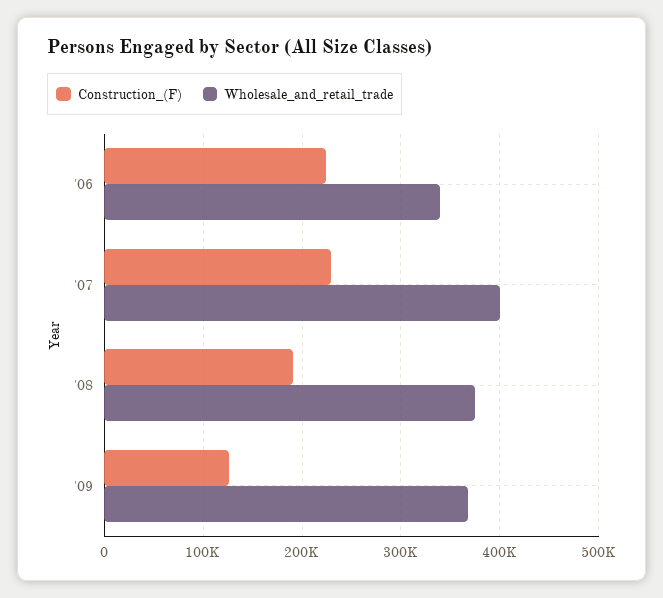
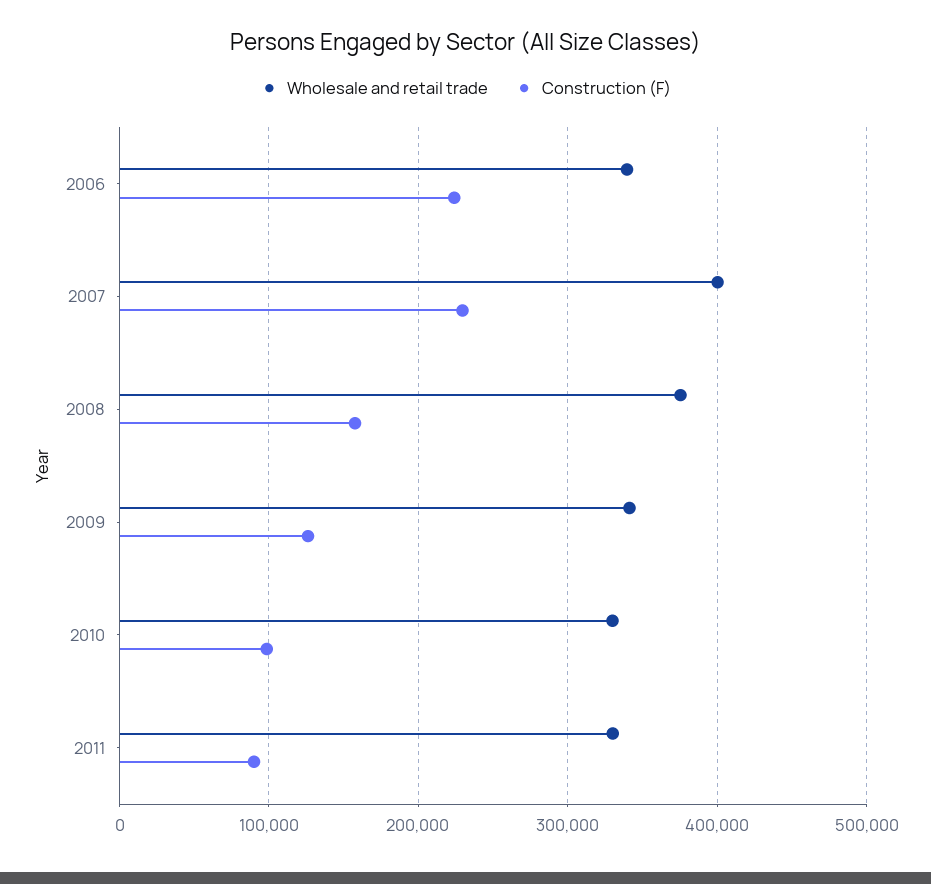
Construction_(F), '08: 190000 -> 160000
Wholesale_and_retail_trade, '09: 370000 -> 340000
Wholesale_and_retail_trade, 2010: none -> 330000
Construction_(F), 2010: none -> 100000
Wholesale_and_retail_trade, 2011: none -> 330000
Construction_(F), 2011: none -> 90000

